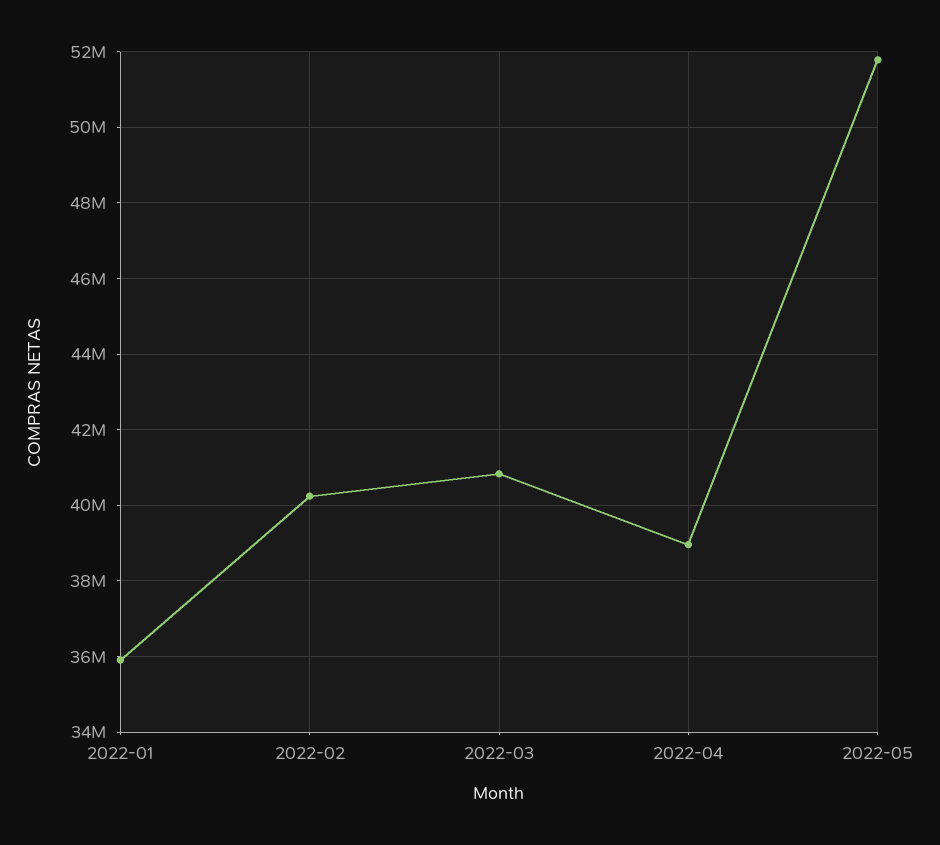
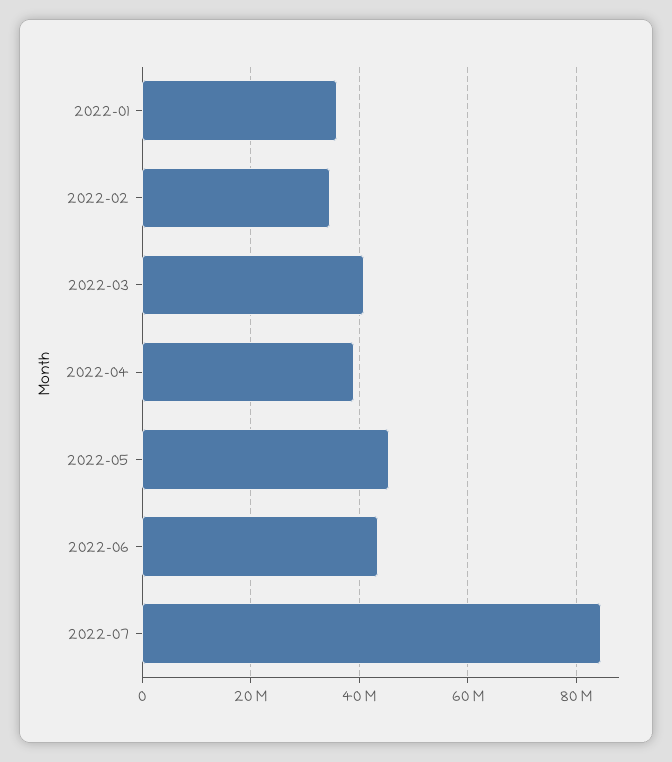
2022-02: 40200000 -> 34000000
2022-05: 51800000 -> 46000000
2022-06: none -> 44000000
2022-07: none -> 84000000

